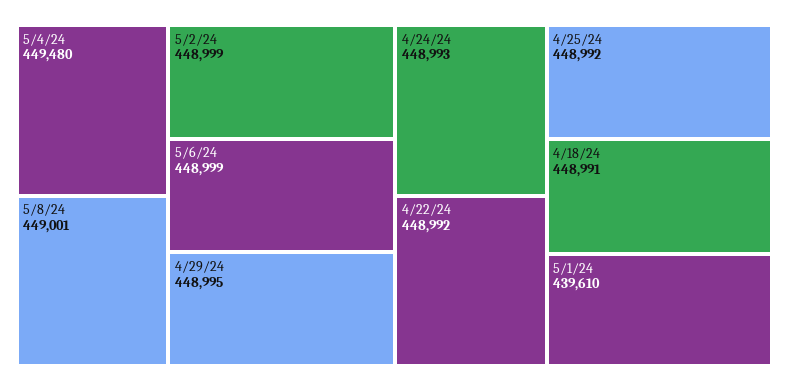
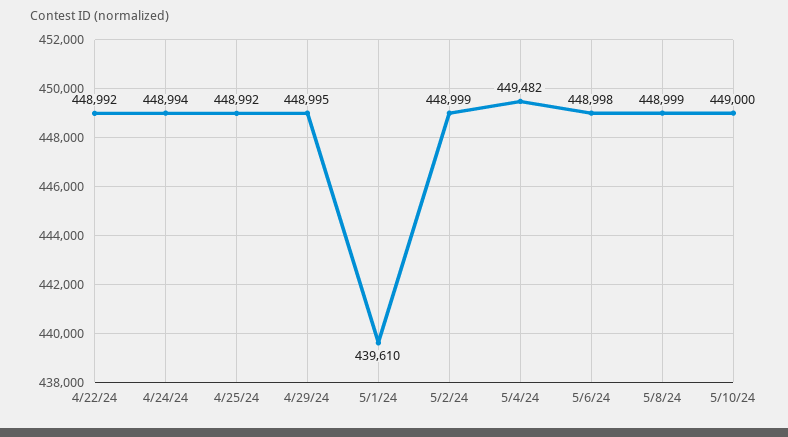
5/4/24: 449480 -> 449482
5/8/24: 449001 -> 448999
5/6/24: 448999 -> 448998
4/24/24: 448993 -> 448994
4/18/24: 448991 -> none
5/10/24: none -> 449000

